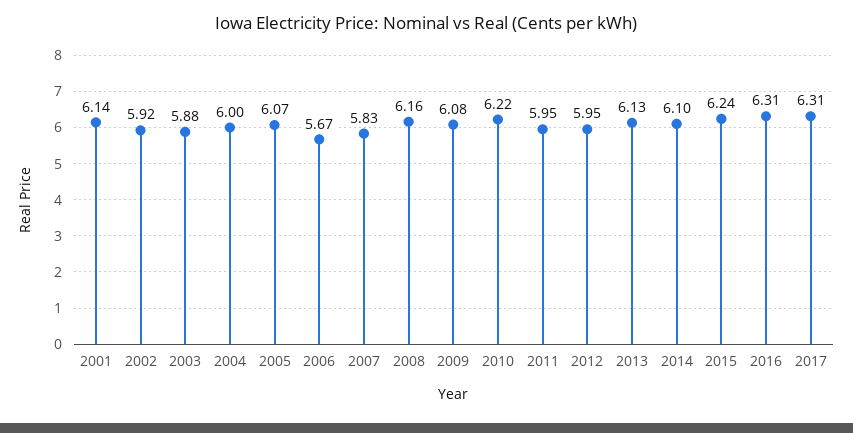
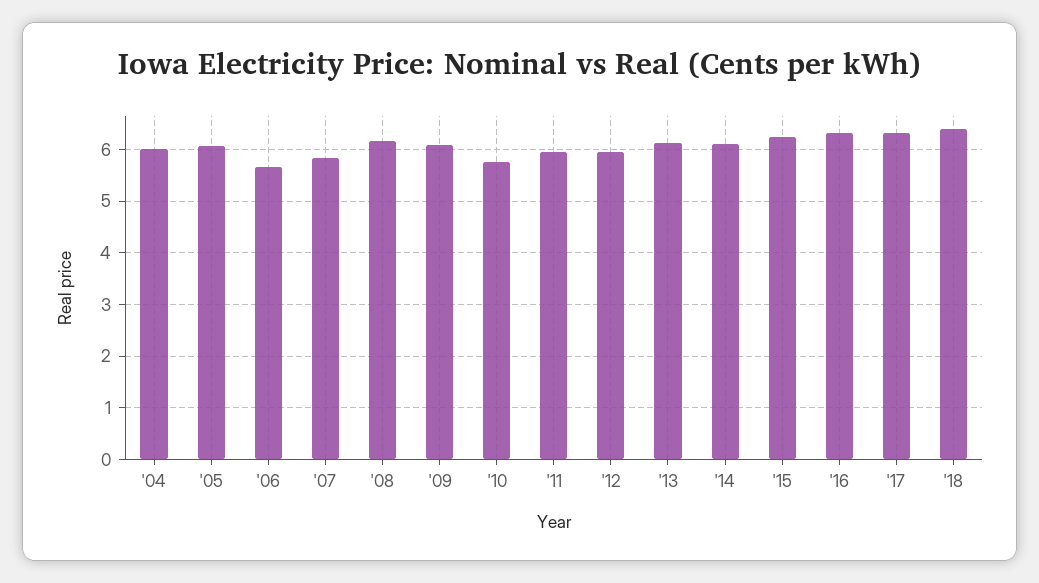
2001: 6.14 -> none
2002: 5.92 -> none
2003: 5.88 -> none
2010: 6.22 -> 5.8
'18: none -> 6.4

